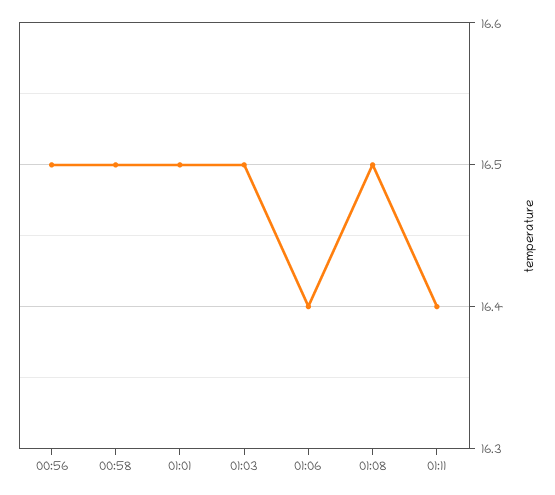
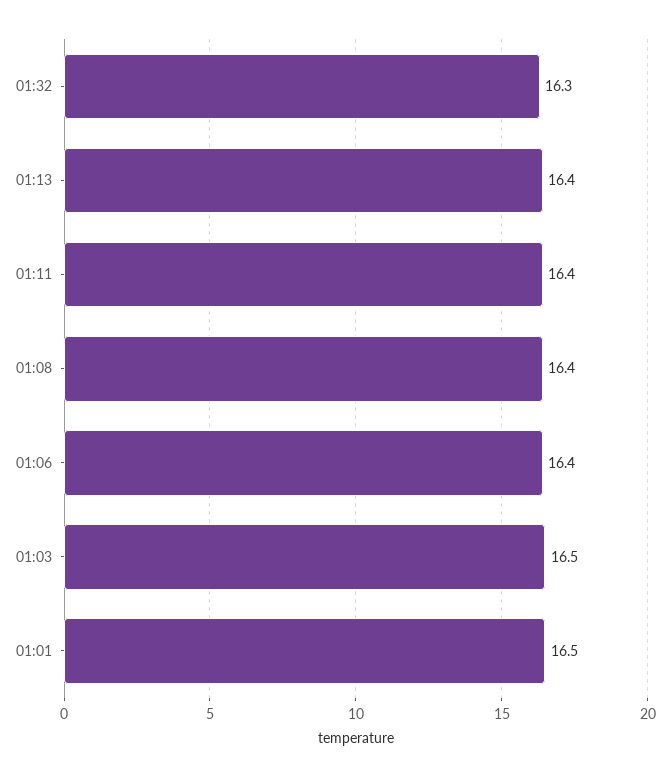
00:56: 16.5 -> none
00:58: 16.5 -> none
01:08: 16.5 -> 16.4
01:32: none -> 16.3
01:13: none -> 16.4

